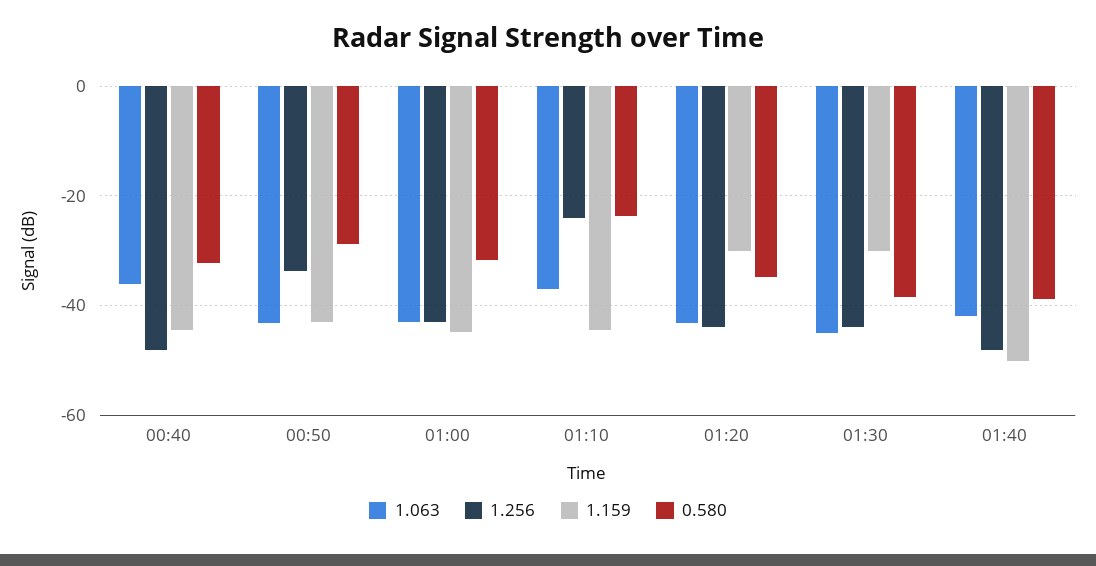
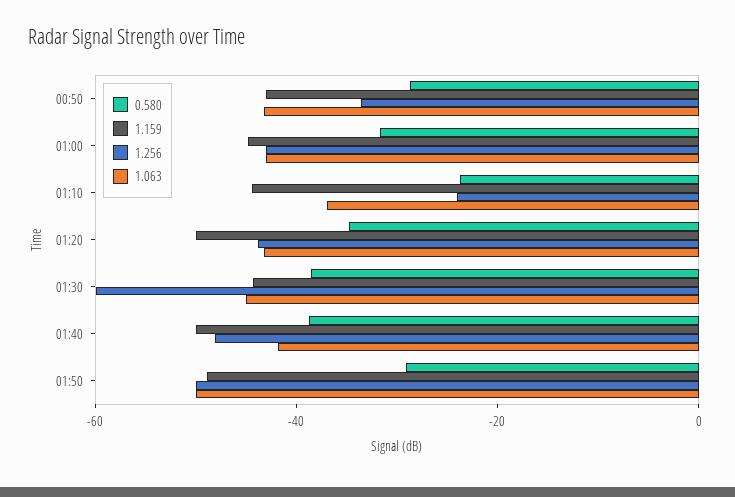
1.063, 00:40: -36 -> none
1.256, 00:40: -48 -> none
1.159, 00:40: -44 -> none
0.580, 00:40: -32 -> none
1.159, 01:20: -30 -> -50
1.256, 01:30: -44 -> -60
1.159, 01:30: -30 -> -45
0.580, 01:50: none -> -30
1.159, 01:50: none -> -50
1.256, 01:50: none -> -50
1.063, 01:50: none -> -50

